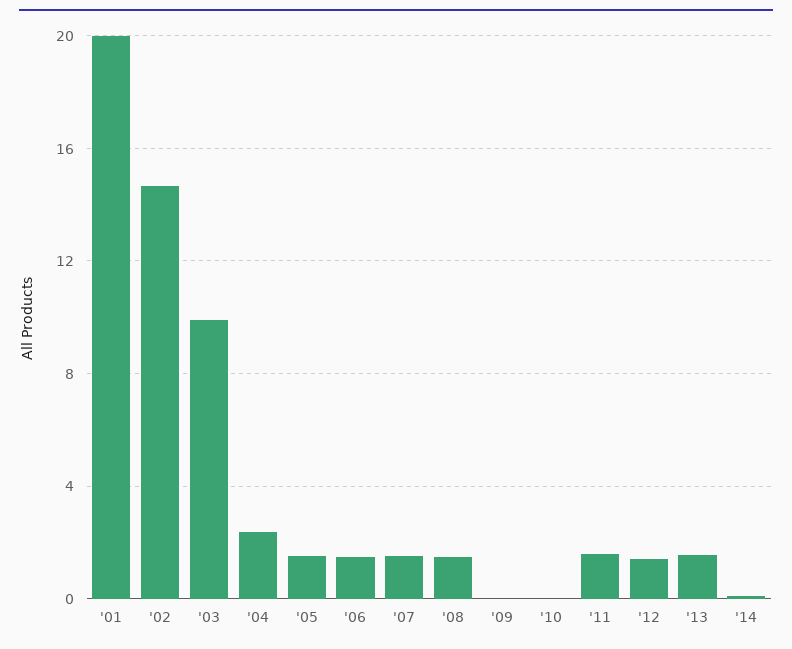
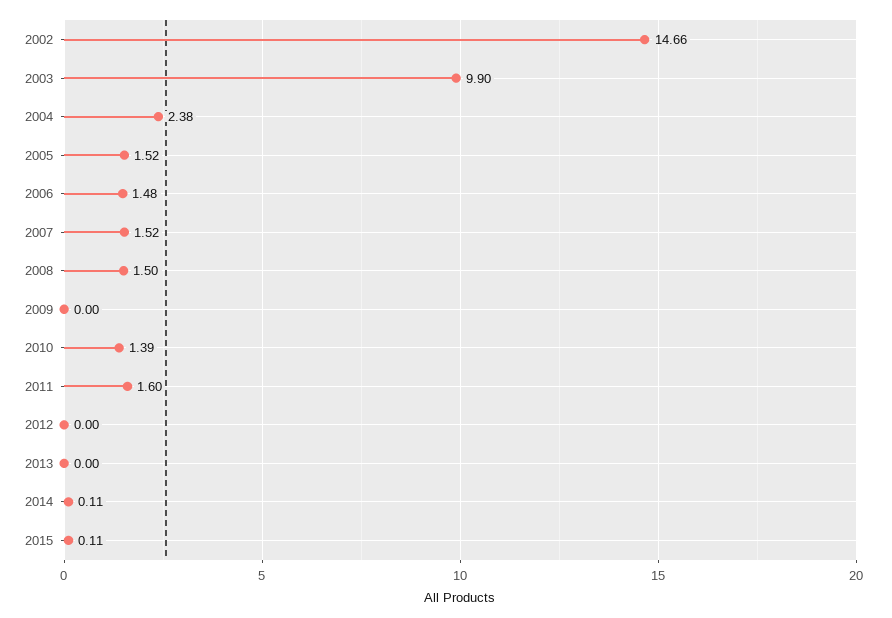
'01: 20 -> none
'10: 0 -> 1.39
'12: 1.5 -> 0
'13: 1.5 -> 0
2015: none -> 0.11

